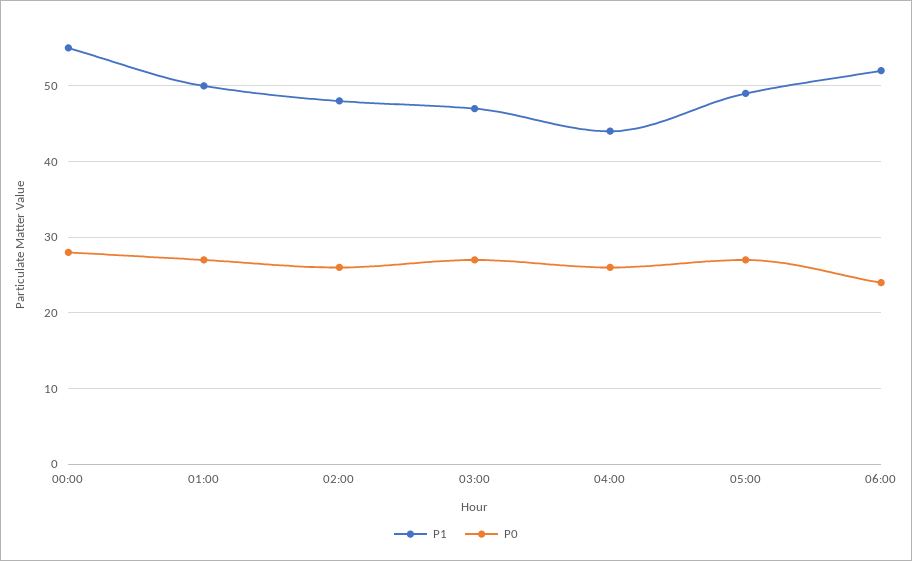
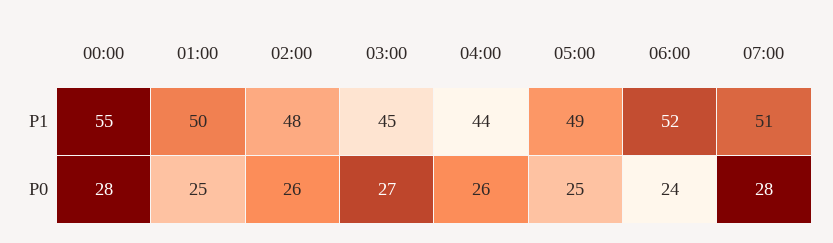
P0, 01:00: 27 -> 25
P1, 03:00: 47 -> 45
P0, 05:00: 27 -> 25
P1, 07:00: none -> 51
P0, 07:00: none -> 28

